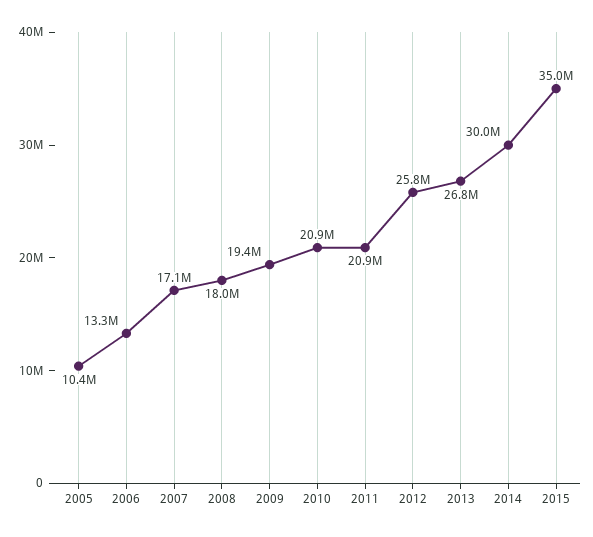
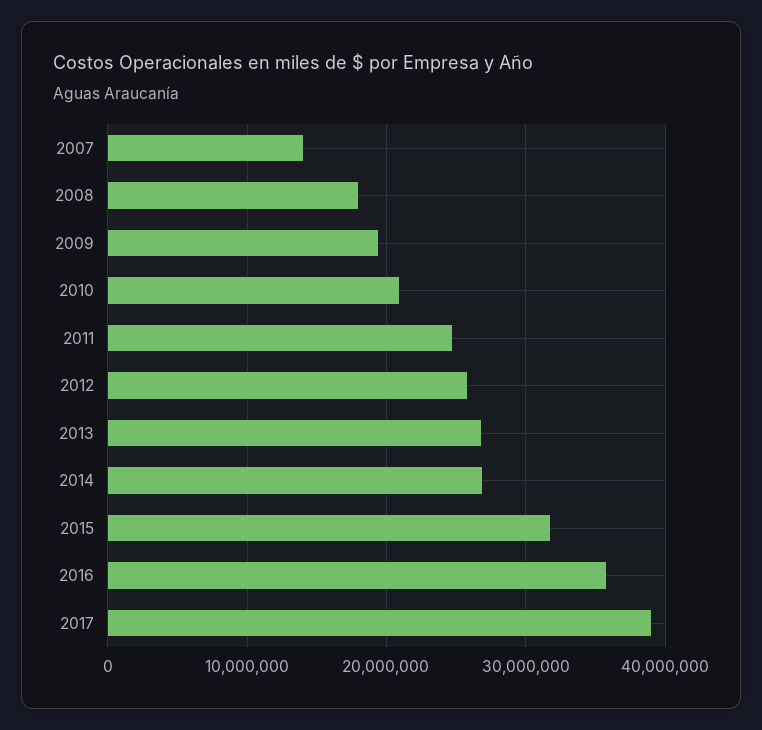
2005: 10400000 -> none
2006: 13300000 -> none
2007: 17100000 -> 14000000
2011: 20900000 -> 25000000
2014: 30000000 -> 27000000
2015: 35000000 -> 32000000
2016: none -> 36000000
2017: none -> 39000000

